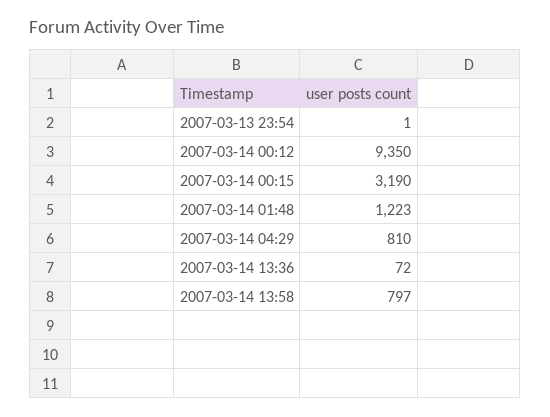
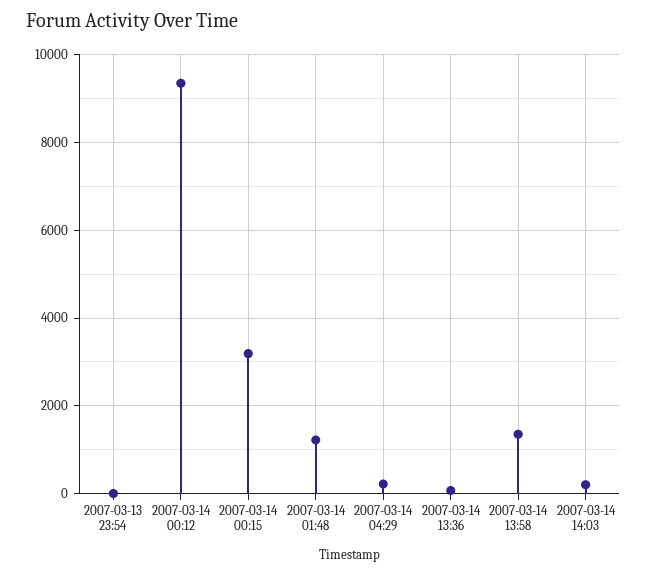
2007-03-14 04:29: 810 -> 200
2007-03-14 13:58: 797 -> 1400
2007-03-14 14:03: none -> 200

